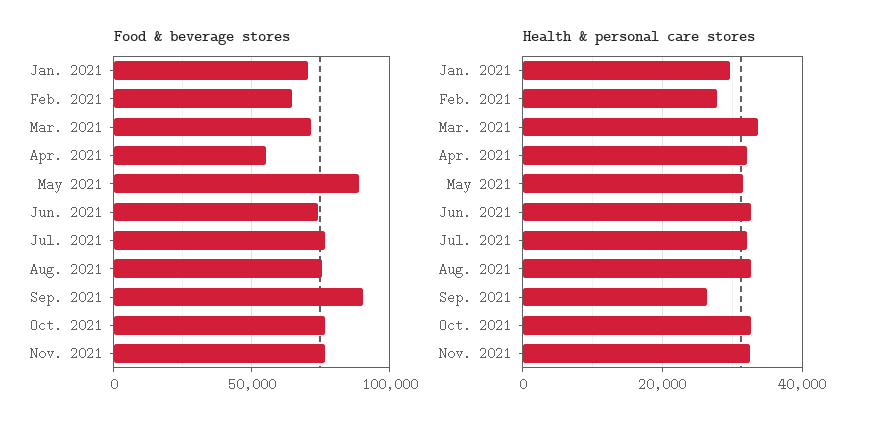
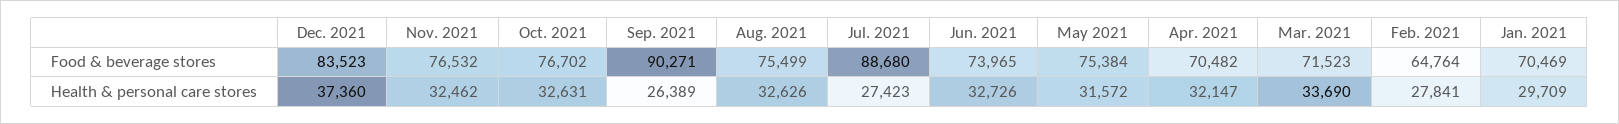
Food & beverage stores, Apr. 2021: 55000 -> 70482
Food & beverage stores, May 2021: 90000 -> 75384
Food & beverage stores, Jul. 2021: 75000 -> 88680
Health & personal care stores, Jul. 2021: 32000 -> 27423
Food & beverage stores, Dec. 2021: none -> 83523
Health & personal care stores, Dec. 2021: none -> 37360

